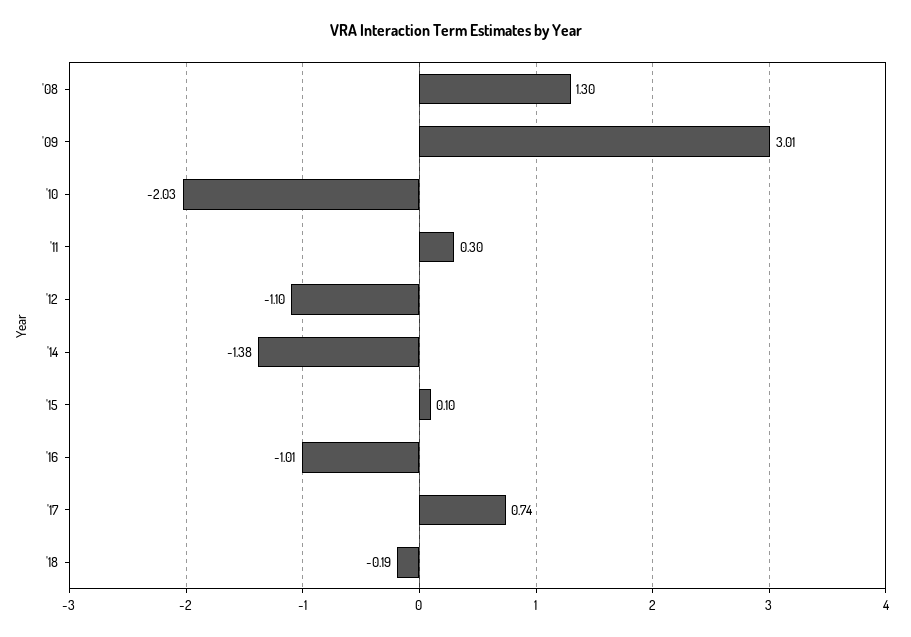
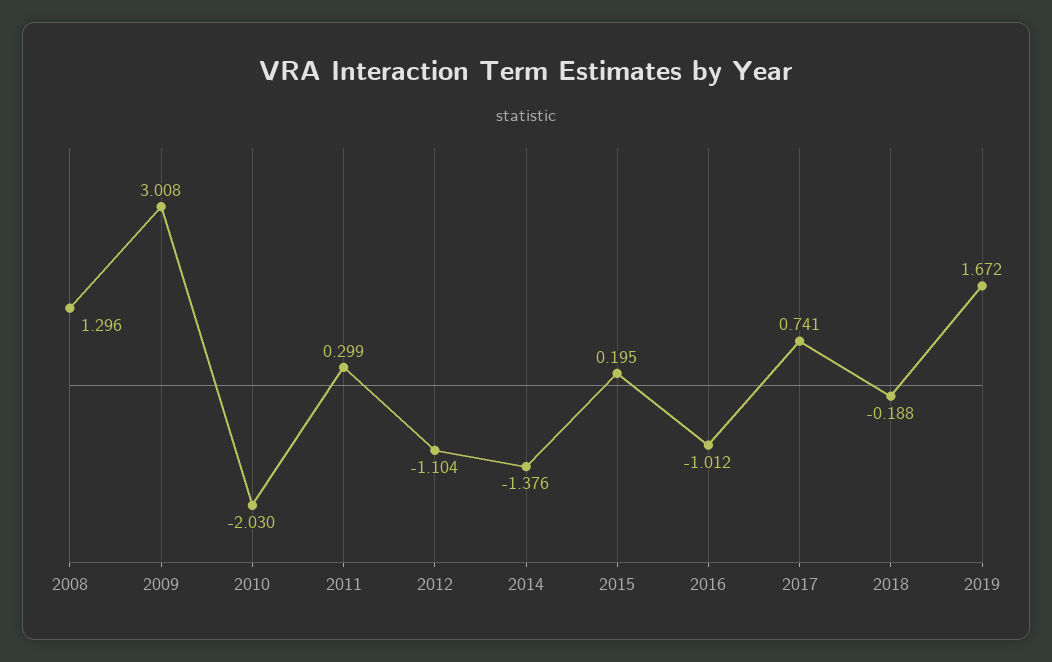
'15: 0.1 -> 0.195
2019: none -> 1.672

